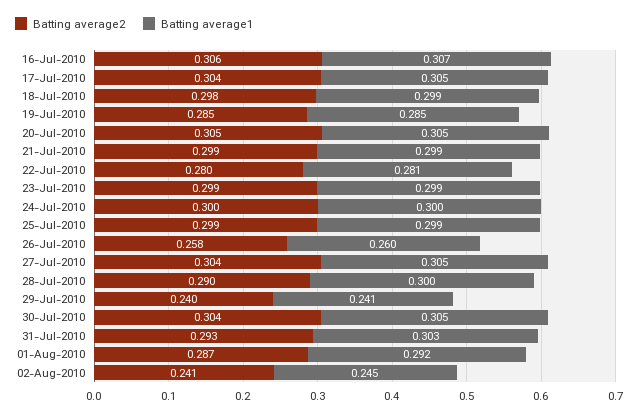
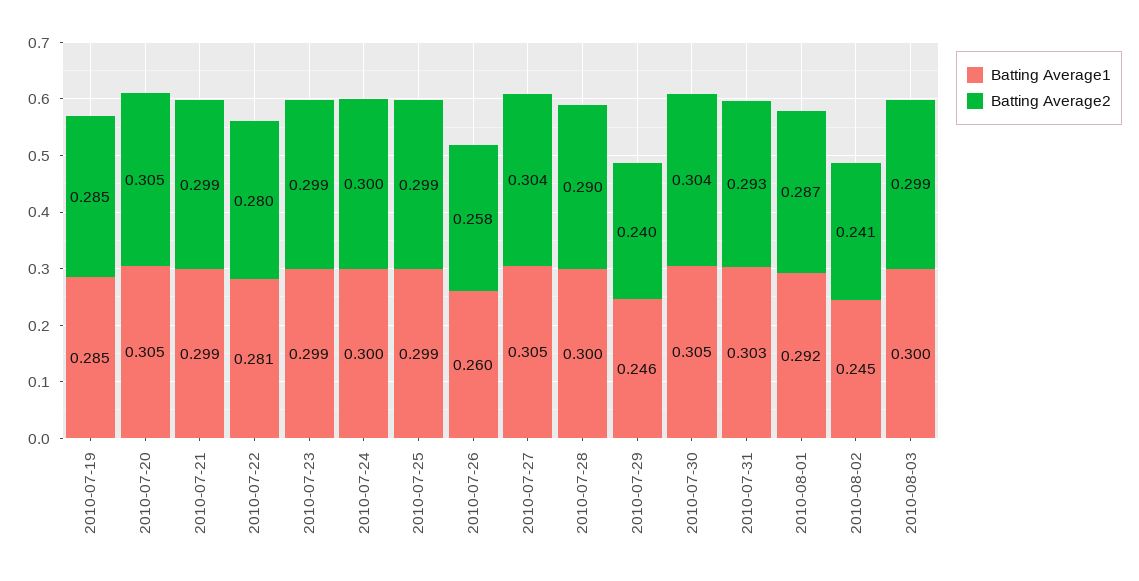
Batting average2, 16-Jul-2010: 0.306 -> none
Batting average1, 16-Jul-2010: 0.307 -> none
Batting average2, 17-Jul-2010: 0.304 -> none
Batting average1, 17-Jul-2010: 0.305 -> none
Batting average2, 18-Jul-2010: 0.298 -> none
Batting average1, 18-Jul-2010: 0.299 -> none
Batting average1, 29-Jul-2010: 0.241 -> 0.246
Batting average1, 2010-08-03: none -> 0.3
Batting average2, 2010-08-03: none -> 0.299

